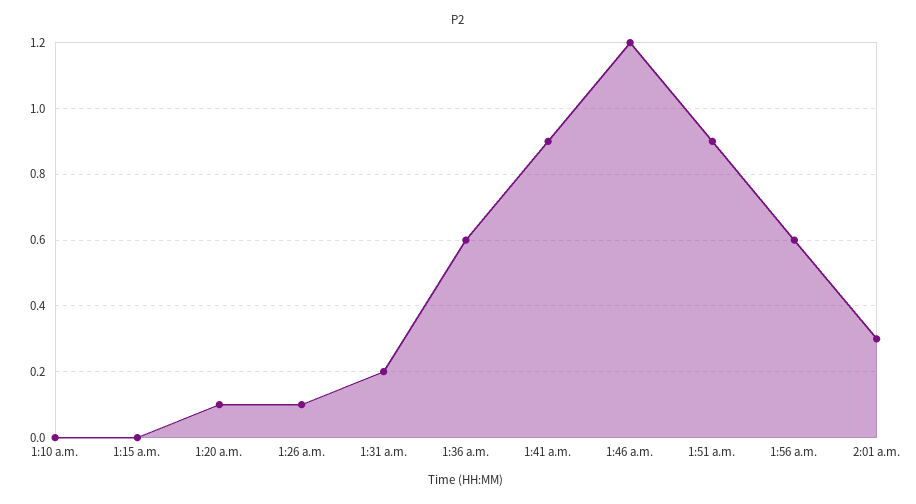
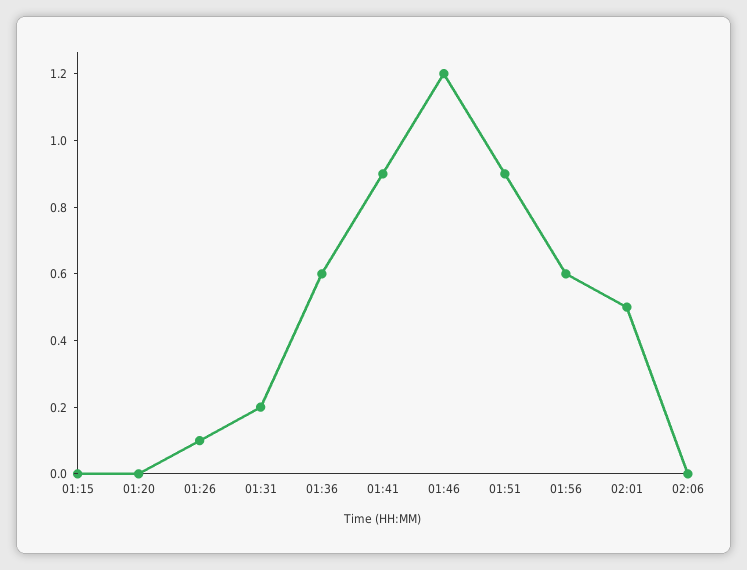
1:10 a.m.: 0 -> none
1:20 a.m.: 0.1 -> 0
2:01 a.m.: 0.3 -> 0.5
02:06: none -> 0

